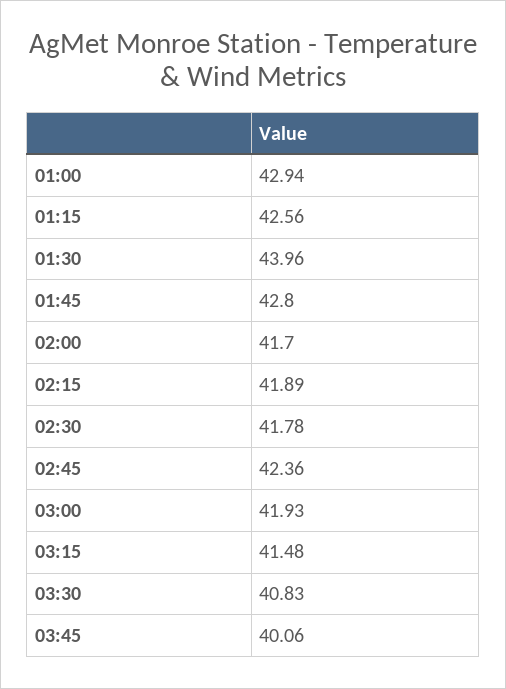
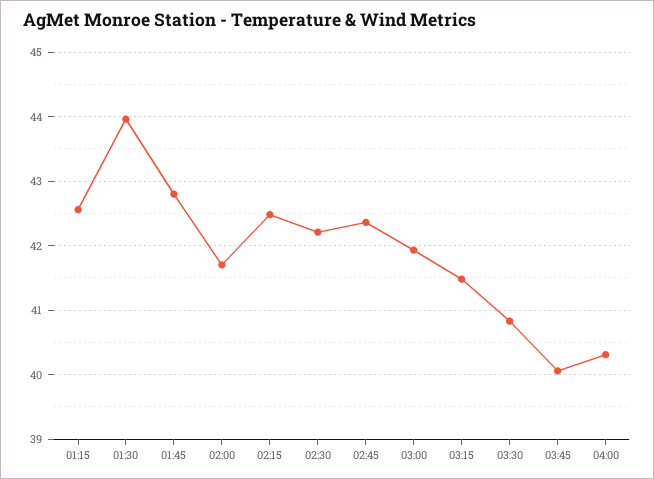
01:00: 42.94 -> none
02:15: 41.89 -> 42.5
02:30: 41.78 -> 42.2
04:00: none -> 40.3

